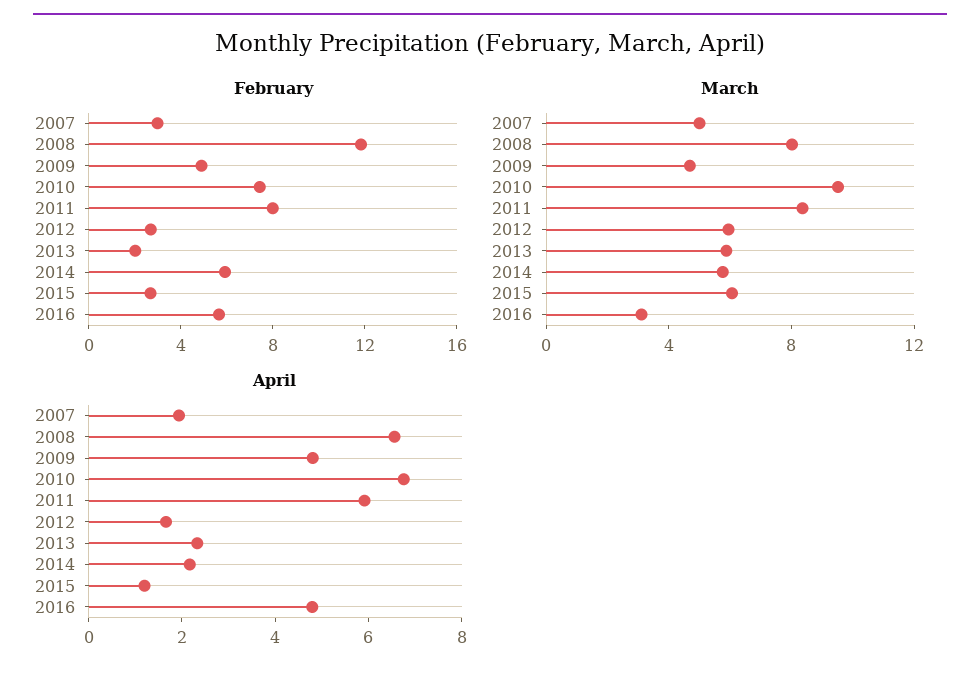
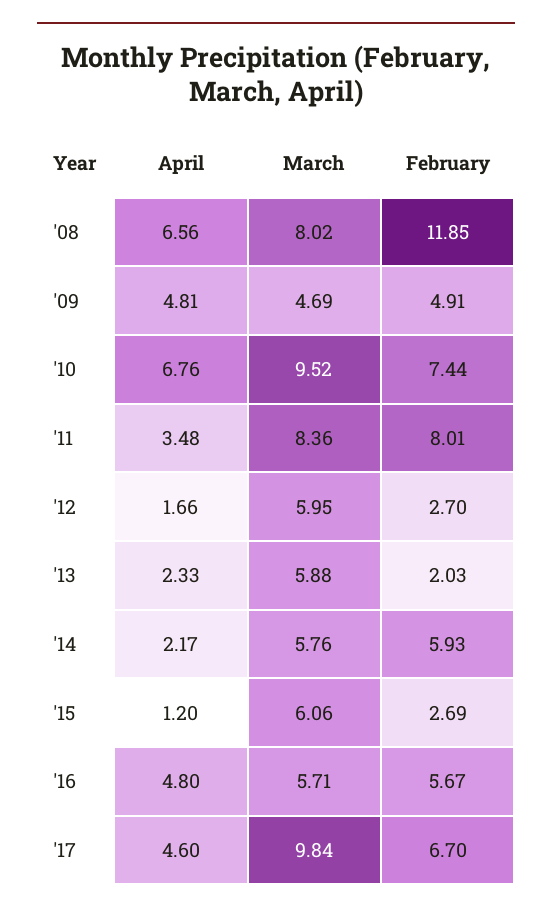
February, 2007: 3 -> none
March, 2007: 5 -> none
March, 2016: 3 -> 5.71
April, 2007: 2 -> none
April, 2011: 6 -> 3.48
April, '17: none -> 4.6
March, '17: none -> 9.84
February, '17: none -> 6.7

